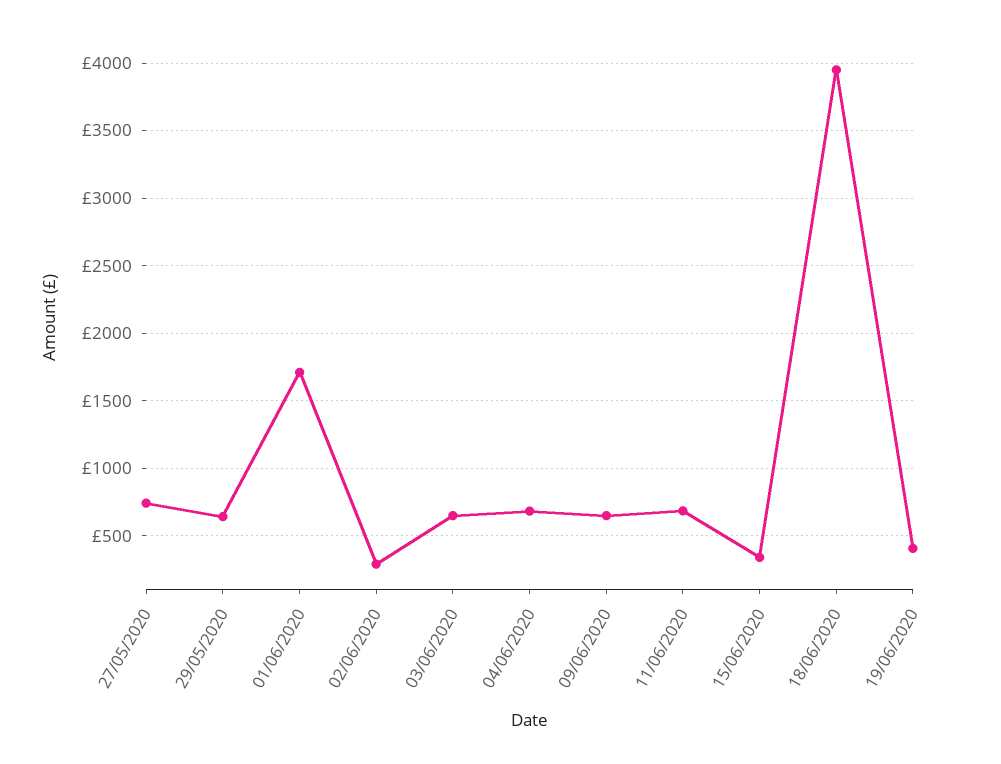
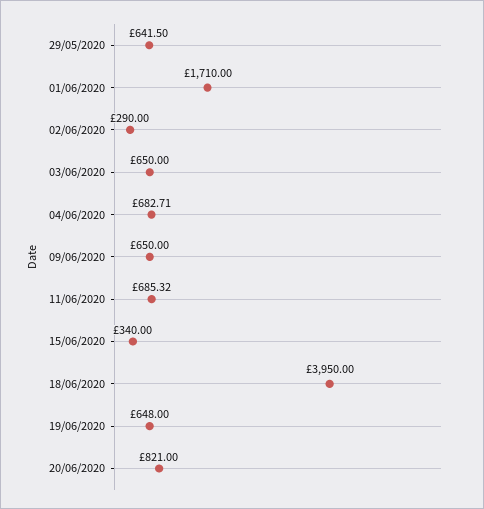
27/05/2020: 750 -> none
19/06/2020: 400 -> 648
20/06/2020: none -> 821

